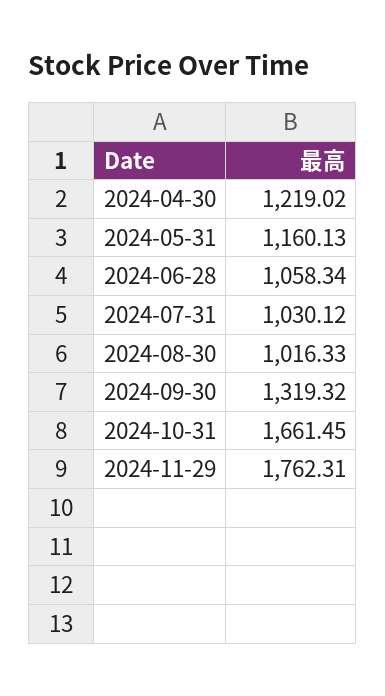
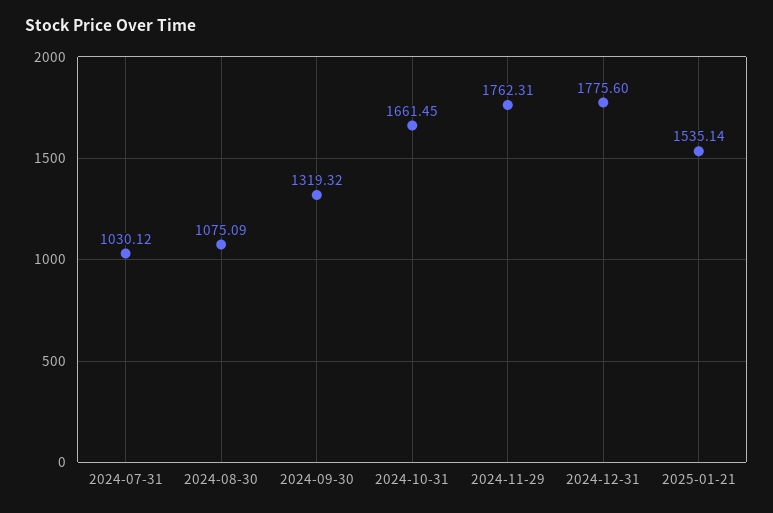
2024-04-30: 1219.02 -> none
2024-05-31: 1160.13 -> none
2024-06-28: 1058.34 -> none
2024-08-30: 1016.33 -> 1075.09
2024-12-31: none -> 1775.6
2025-01-21: none -> 1535.14

